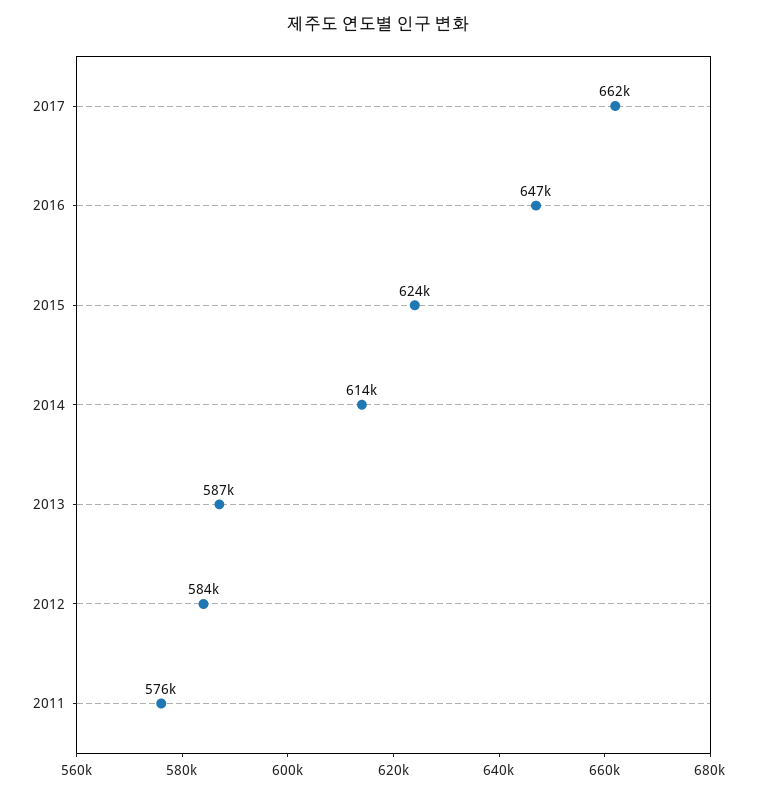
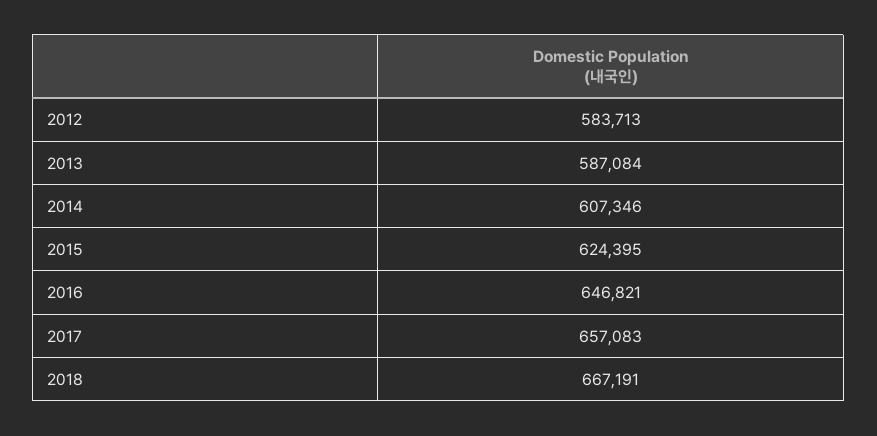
2017: 662000 -> 657083
2014: 614000 -> 607346
2011: 576000 -> none
2018: none -> 667191

